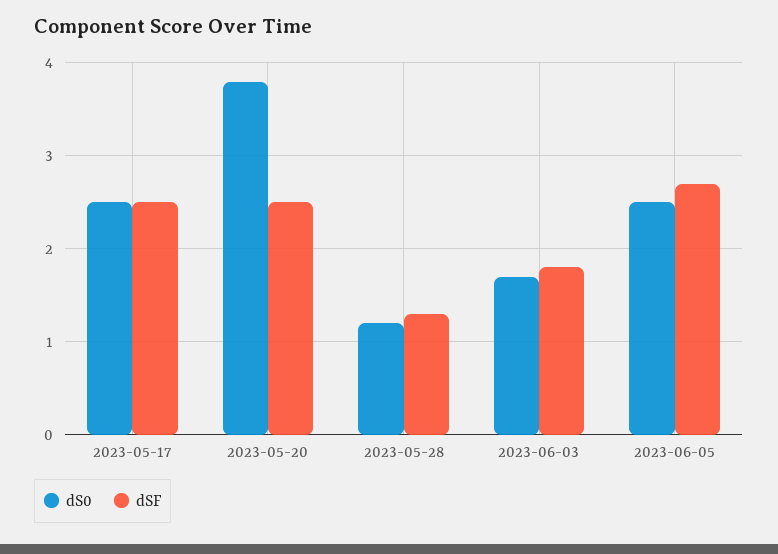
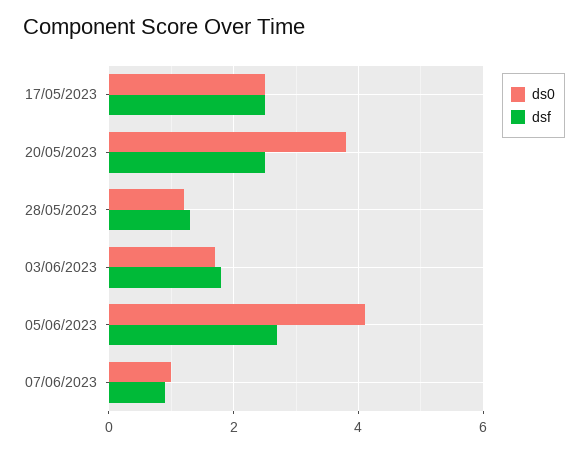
dS0, 2023-06-05: 2.5 -> 4
dS0, 07/06/2023: none -> 1
dSF, 07/06/2023: none -> 1

